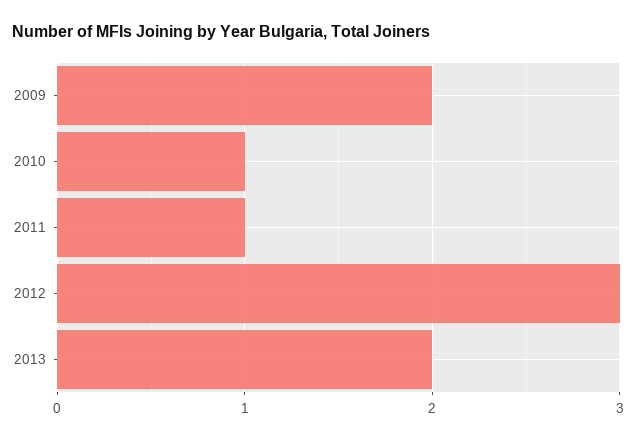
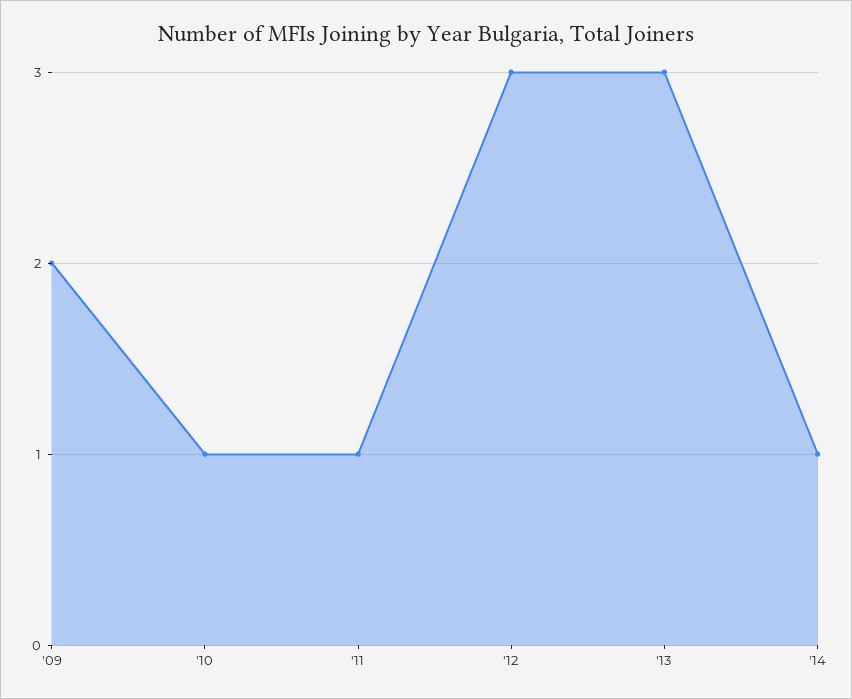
2013: 2 -> 3
'14: none -> 1

